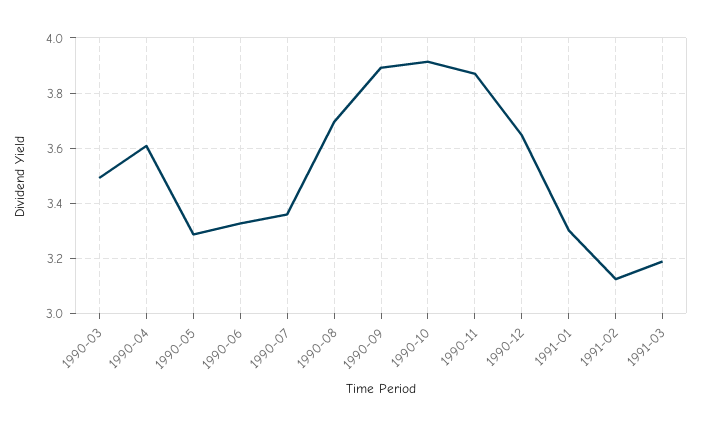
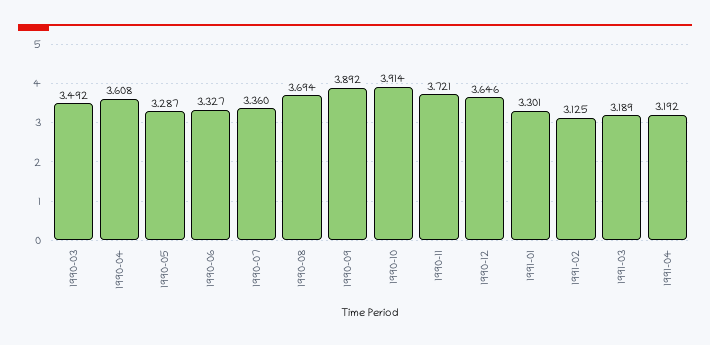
1990-11: 3.875 -> 3.721
1991-04: none -> 3.192

